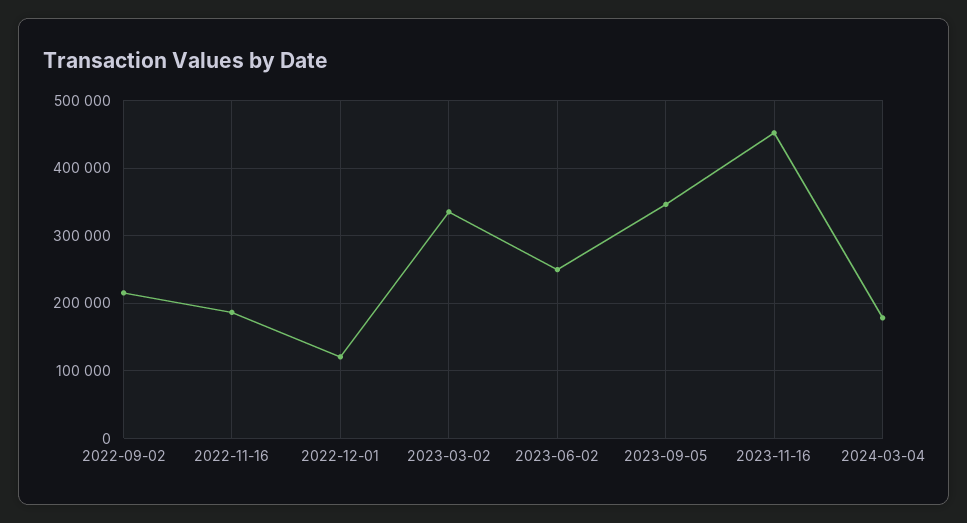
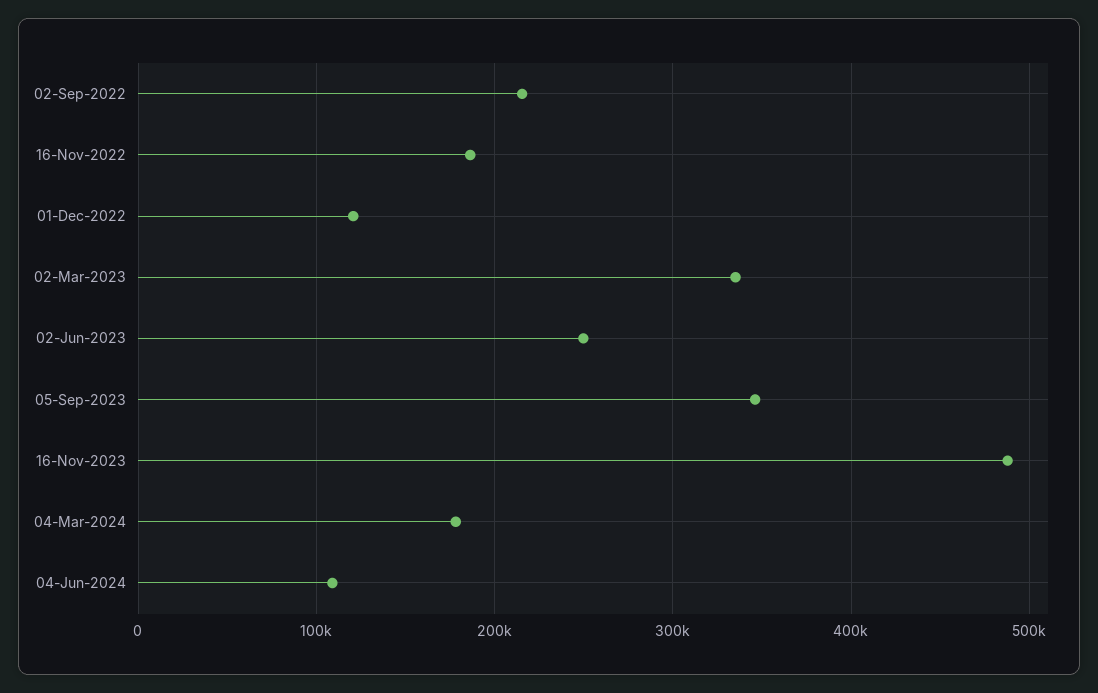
2023-11-16: 450000 -> 490000
04-Jun-2024: none -> 110000

